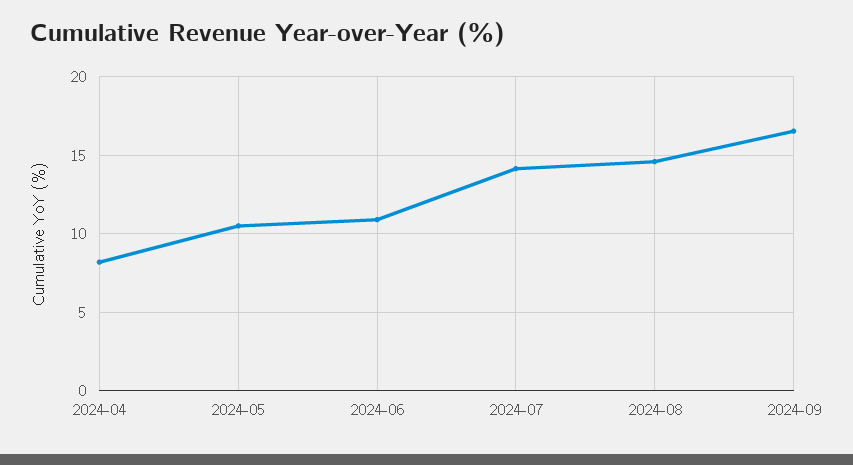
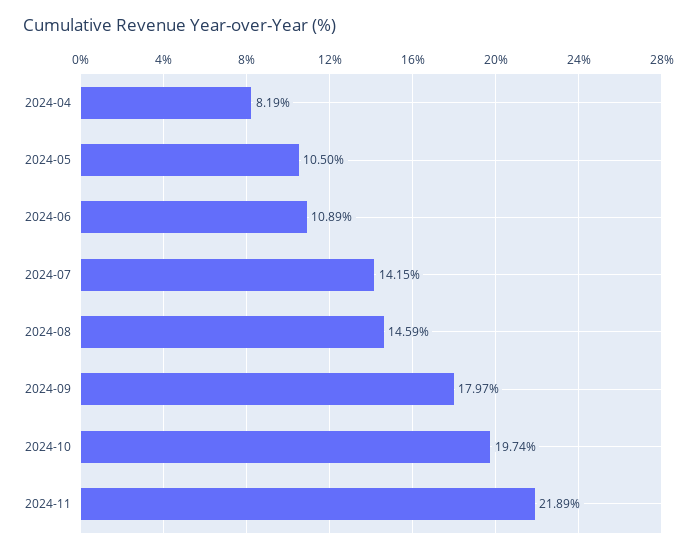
2024-09: 16.5 -> 17.97
2024-10: none -> 19.74
2024-11: none -> 21.89

